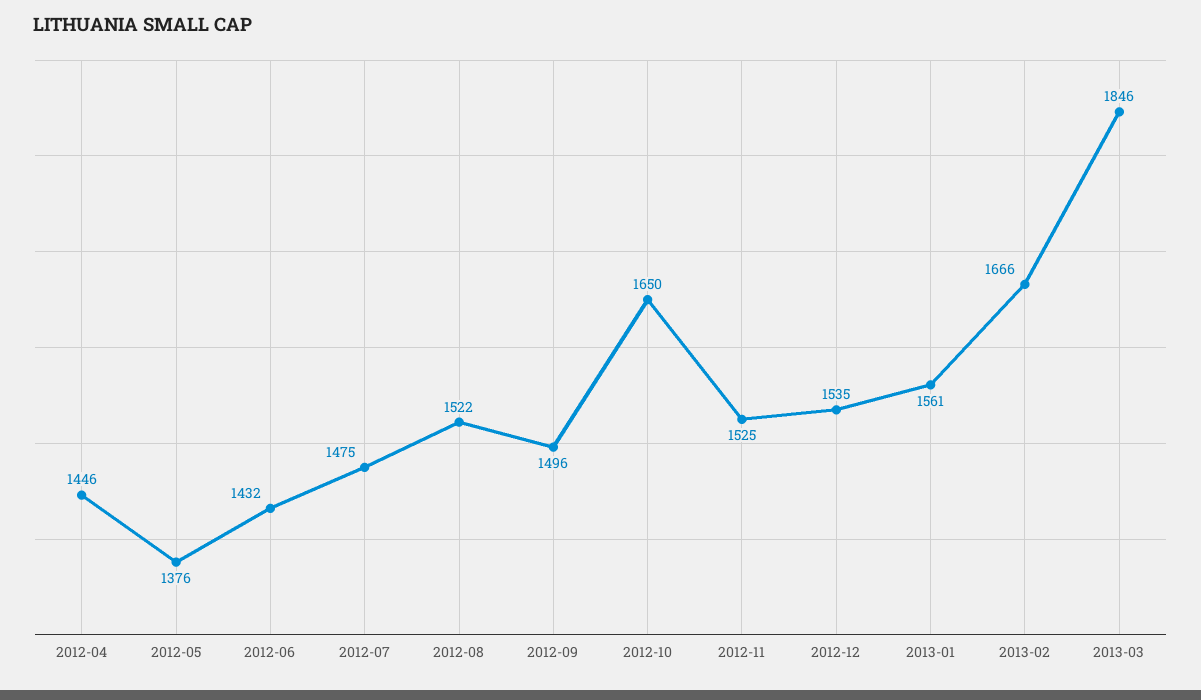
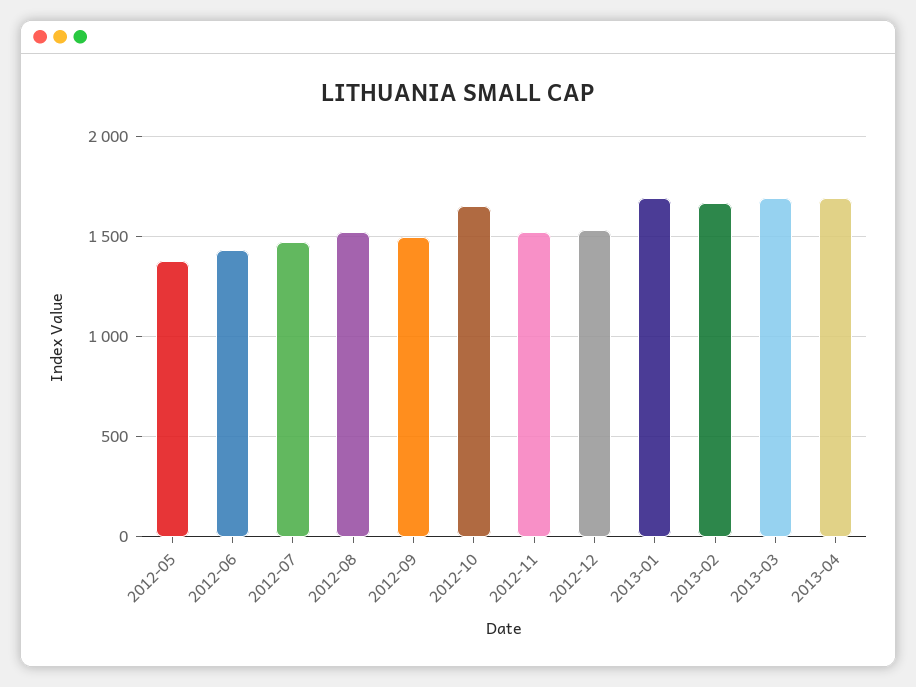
2012-04: 1446 -> none
2013-01: 1561 -> 1700
2013-03: 1846 -> 1700
2013-04: none -> 1700

